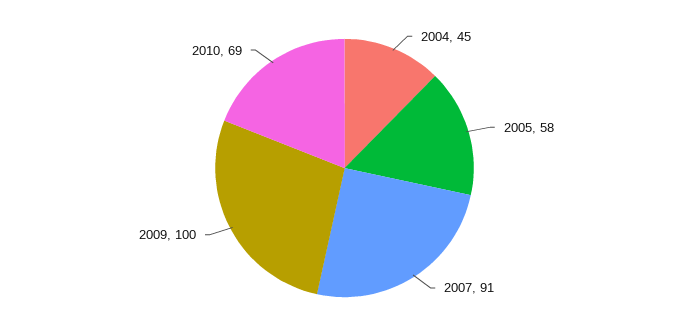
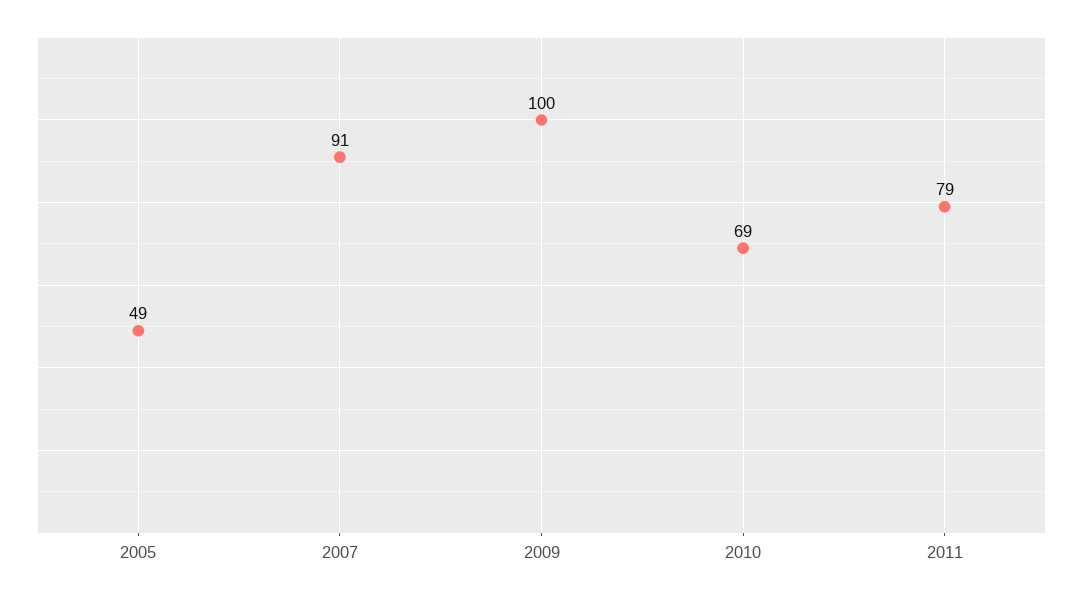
2004: 45 -> none
2005: 58 -> 49
2011: none -> 79

